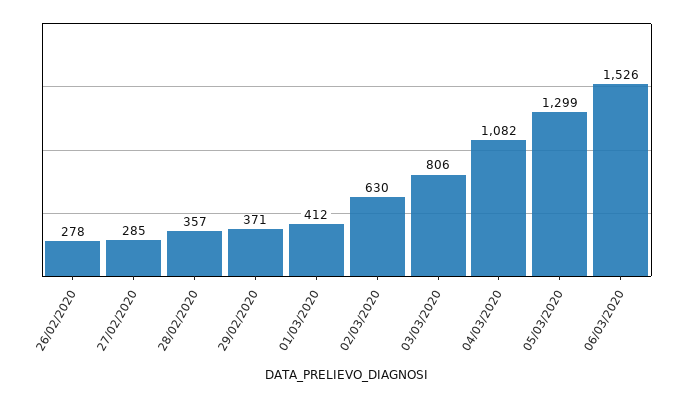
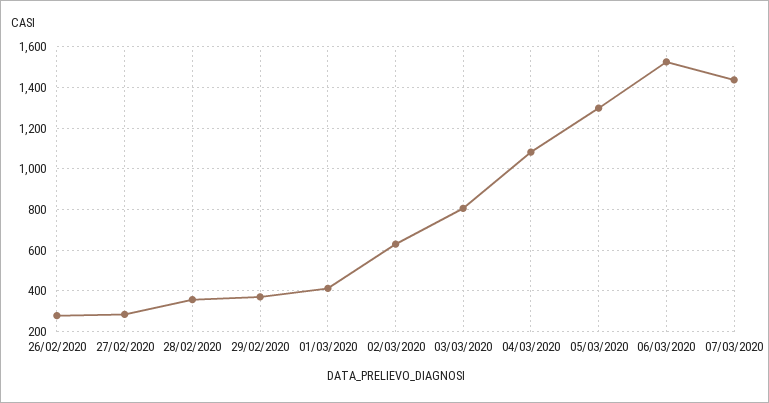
07/03/2020: none -> 1450

